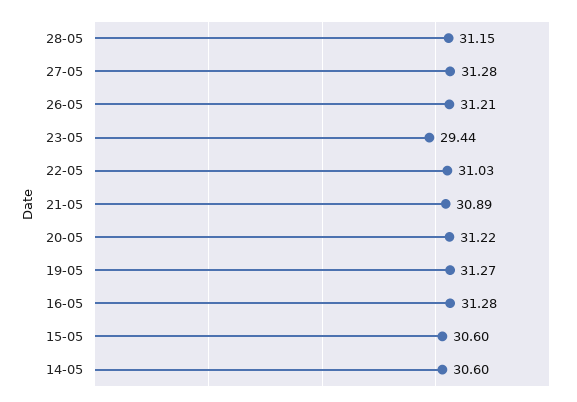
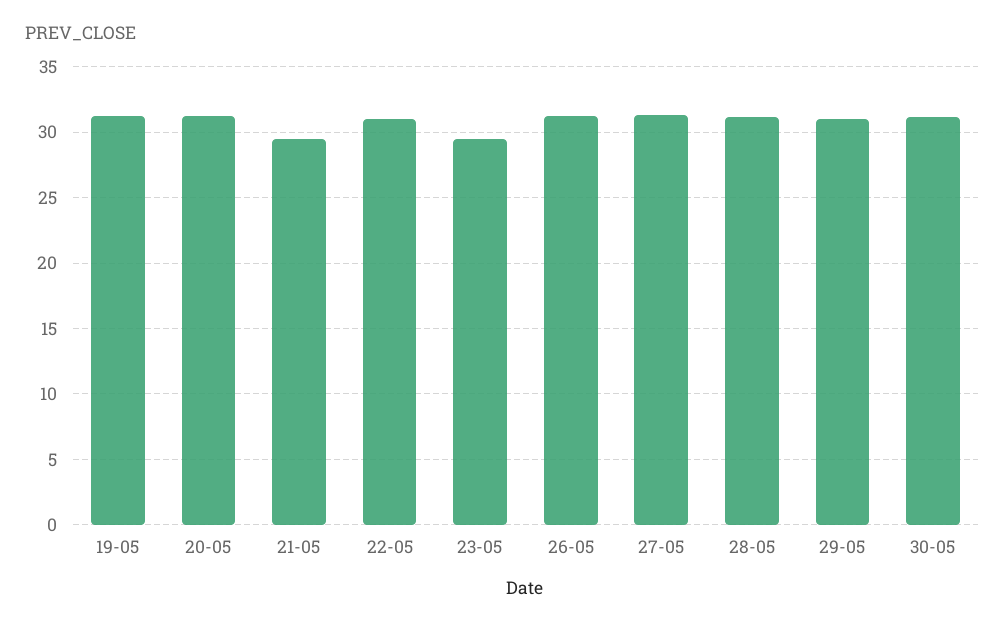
21-05: 30.89 -> 29.5
16-05: 31.28 -> none
15-05: 30.6 -> none
14-05: 30.6 -> none
29-05: none -> 31
30-05: none -> 31

